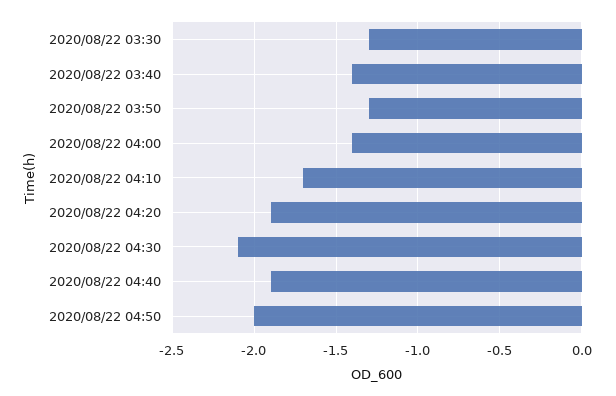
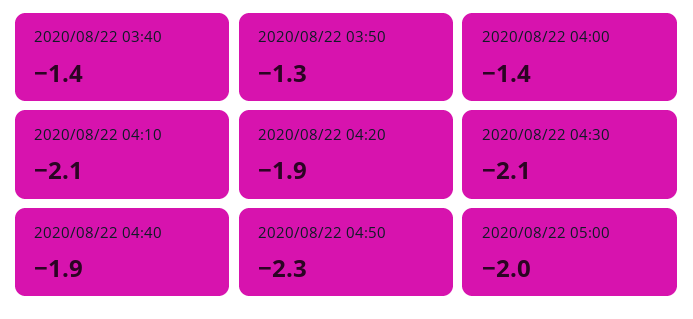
2020/08/22 03:30: -1.3 -> none
2020/08/22 04:10: -1.7 -> -2.1
2020/08/22 04:50: -2 -> -2.3
2020/08/22 05:00: none -> -2

